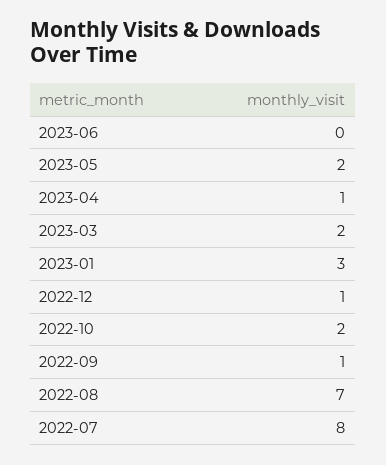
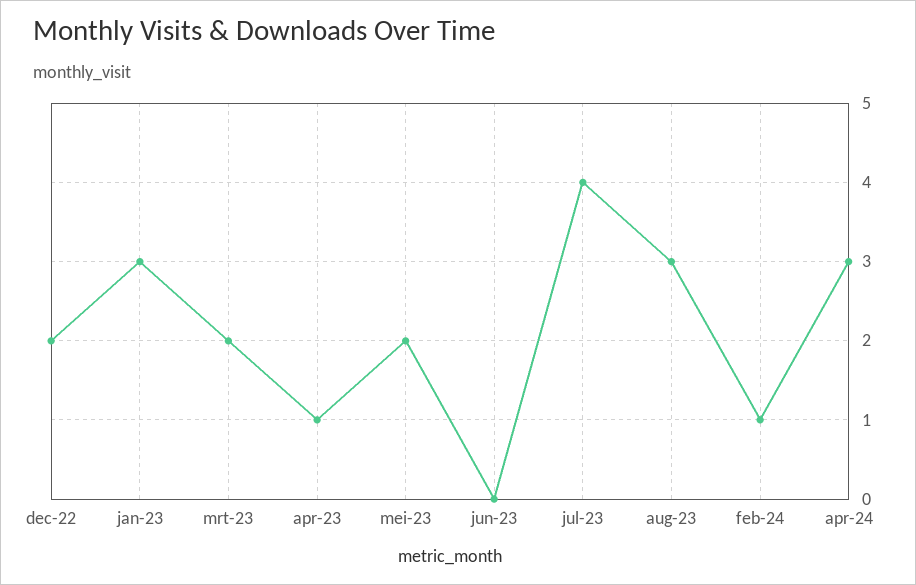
2022-12: 1 -> 2
2022-10: 2 -> none
2022-09: 1 -> none
2022-08: 7 -> none
2022-07: 8 -> none
jul-23: none -> 4
aug-23: none -> 3
feb-24: none -> 1
apr-24: none -> 3

